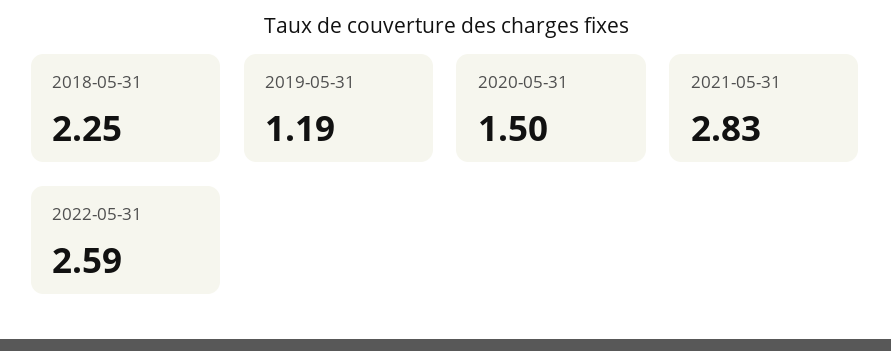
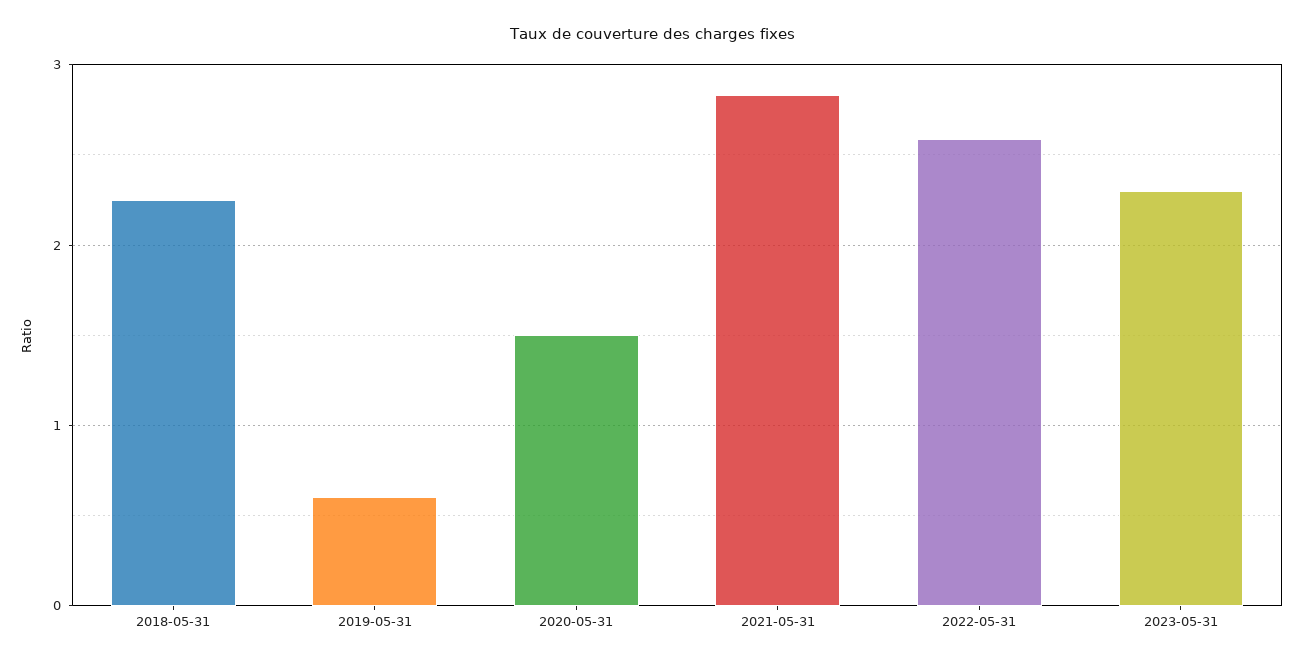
2019-05-31: 1.19 -> 0.6
2023-05-31: none -> 2.3

